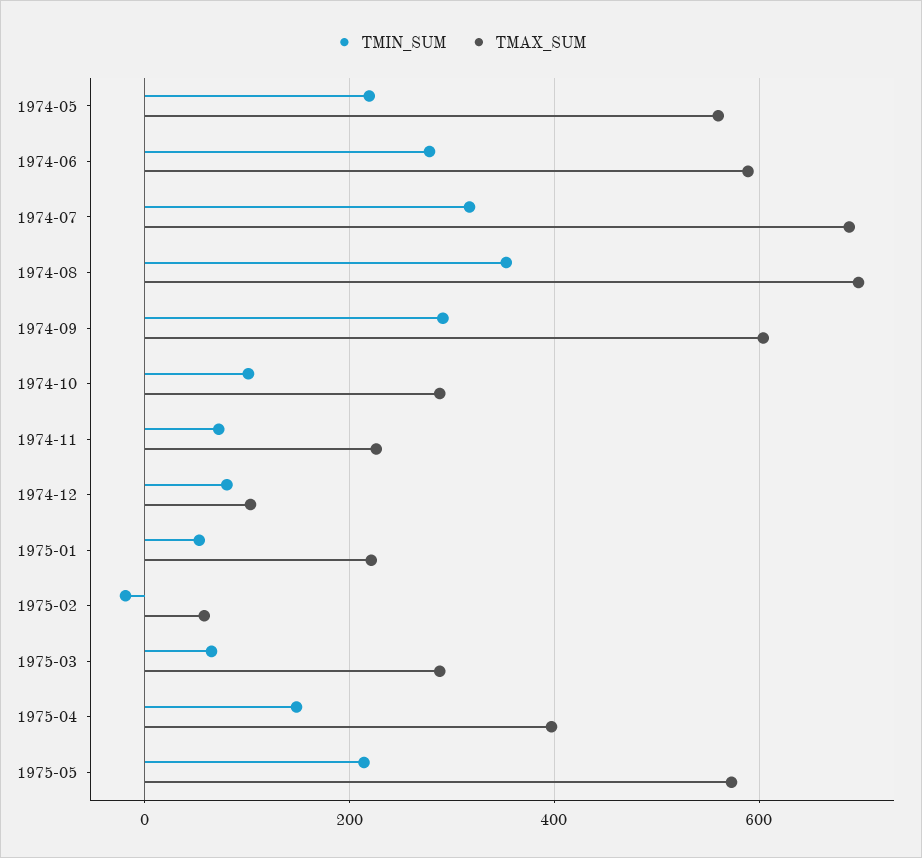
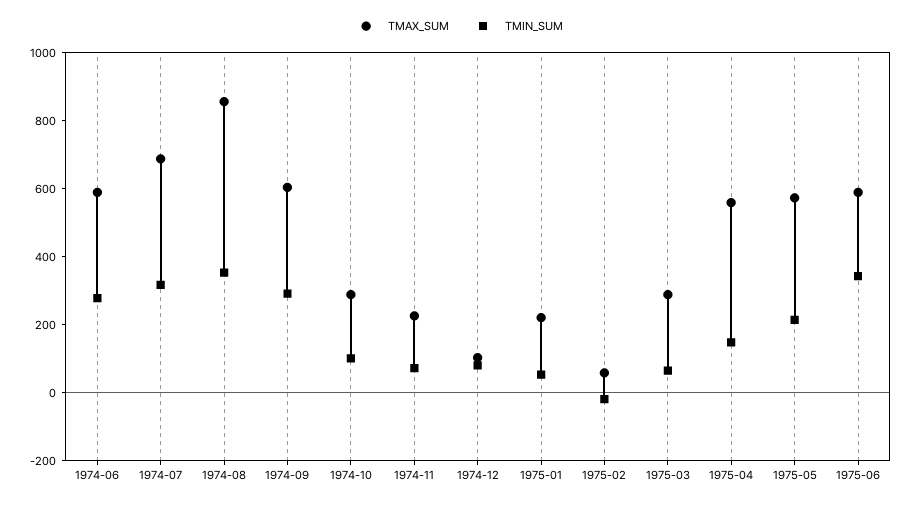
TMIN_SUM, 1974-05: 220 -> none
TMAX_SUM, 1974-05: 560 -> none
TMAX_SUM, 1974-08: 700 -> 850
TMAX_SUM, 1975-04: 400 -> 550
TMAX_SUM, 1975-06: none -> 600
TMIN_SUM, 1975-06: none -> 350

